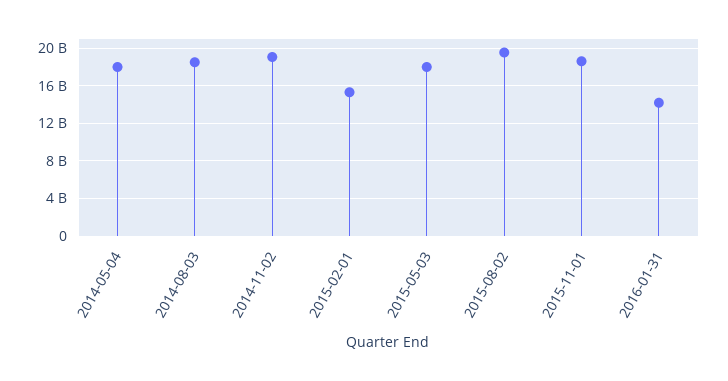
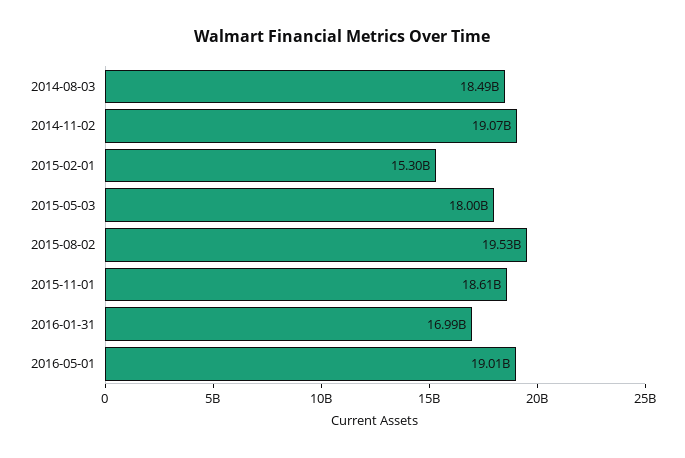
2014-05-04: 18000000000 -> none
2016-01-31: 14000000000 -> 16990000000
2016-05-01: none -> 19010000000

